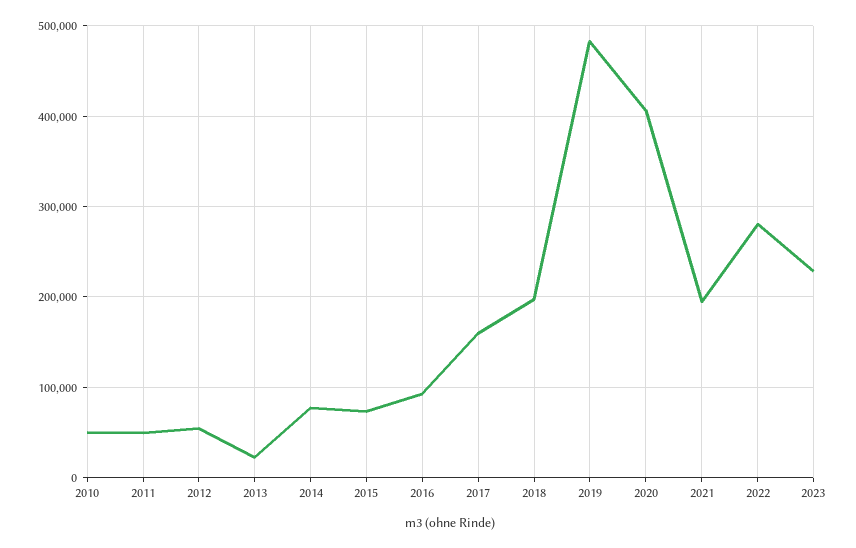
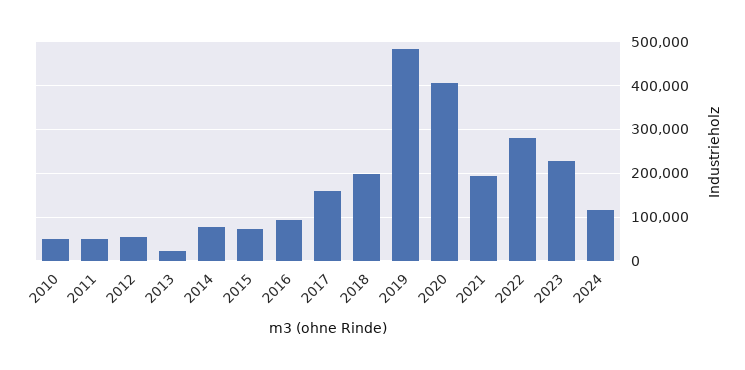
2024: none -> 120000

